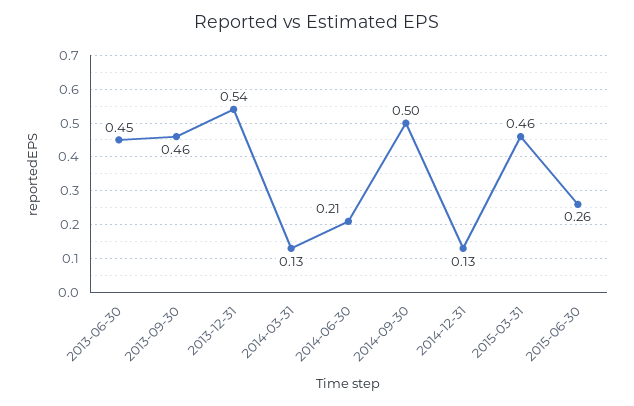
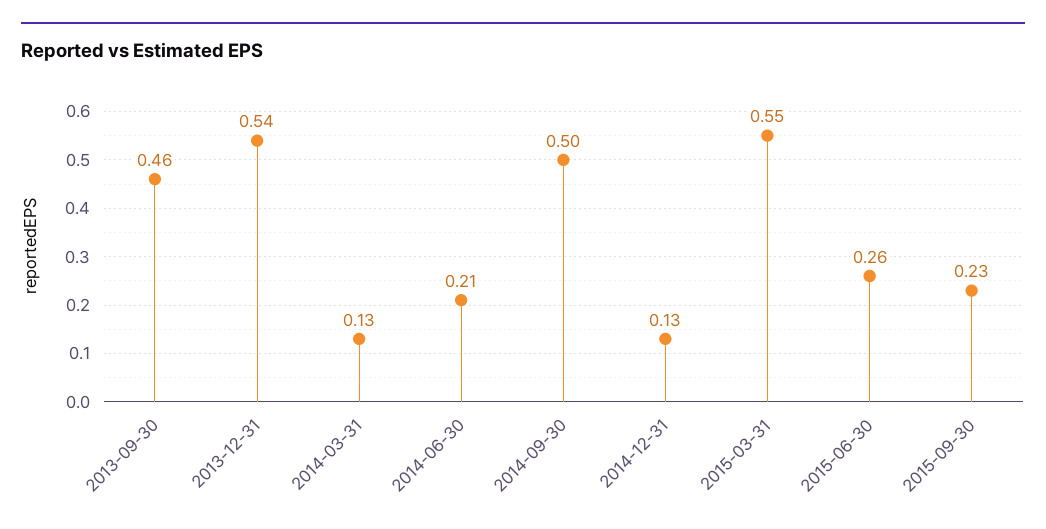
2013-06-30: 0.45 -> none
2015-03-31: 0.46 -> 0.55
2015-09-30: none -> 0.23

